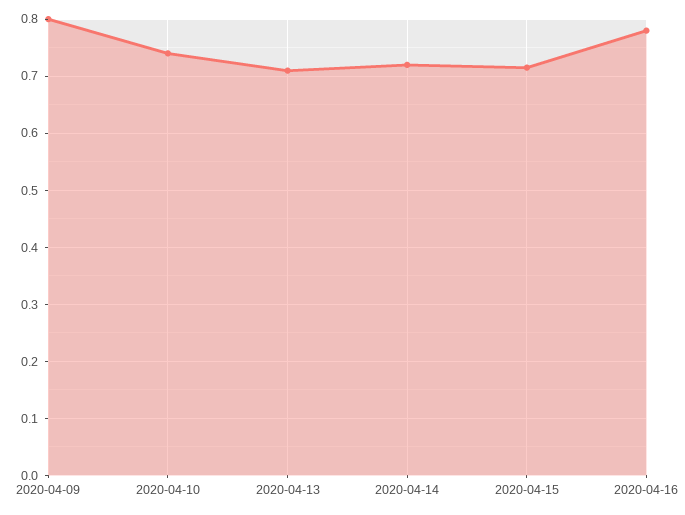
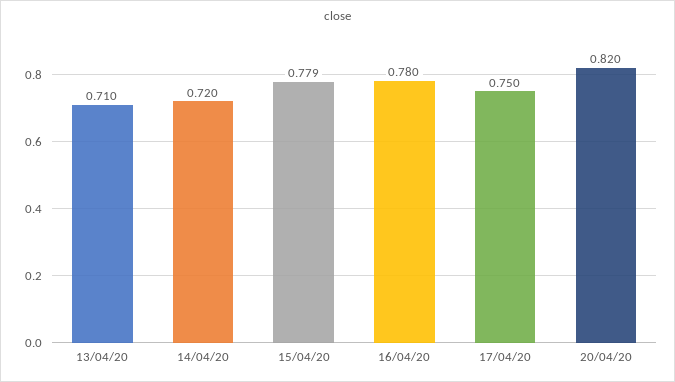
2020-04-09: 0.8 -> none
2020-04-10: 0.74 -> none
2020-04-15: 0.72 -> 0.779
17/04/20: none -> 0.75
20/04/20: none -> 0.82

